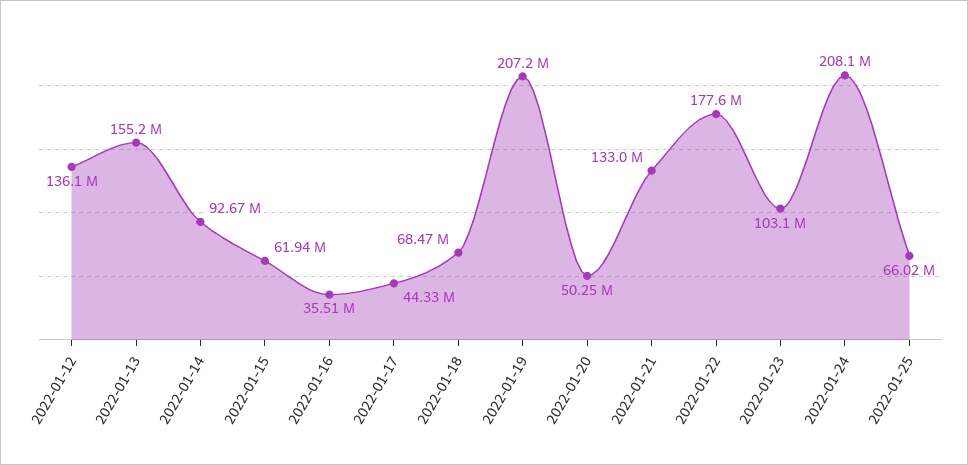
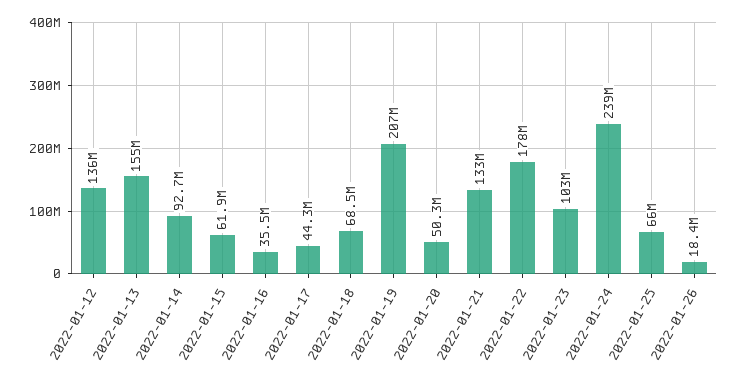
2022-01-24: 208100000 -> 239000000
2022-01-26: none -> 18400000

